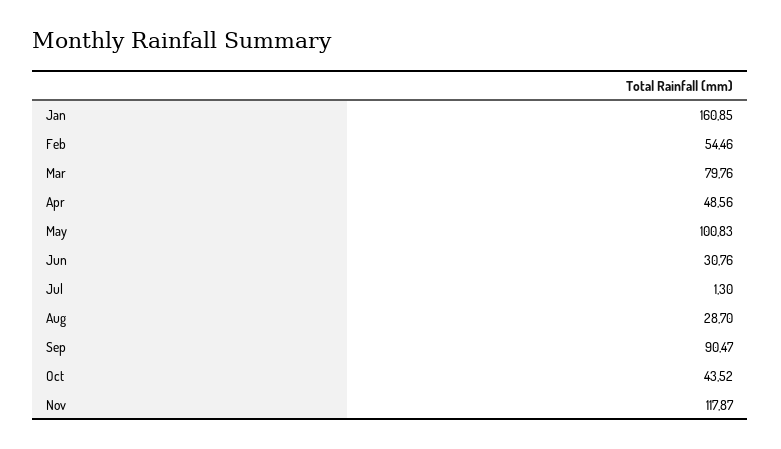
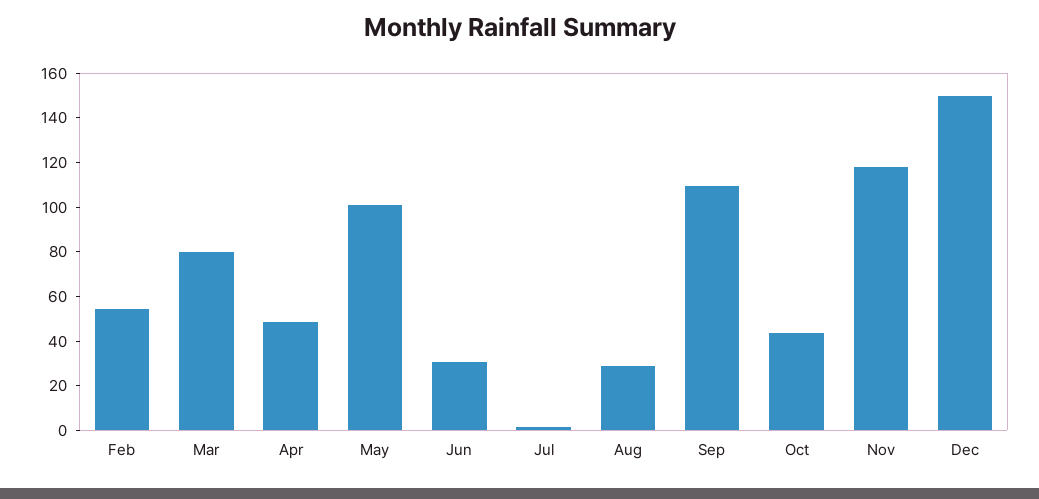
Jan: 160.85 -> none
Sep: 90.47 -> 110
Dec: none -> 150

